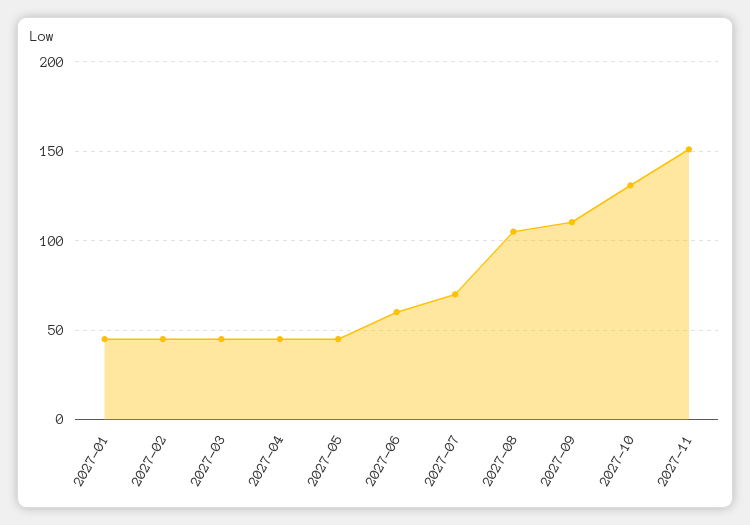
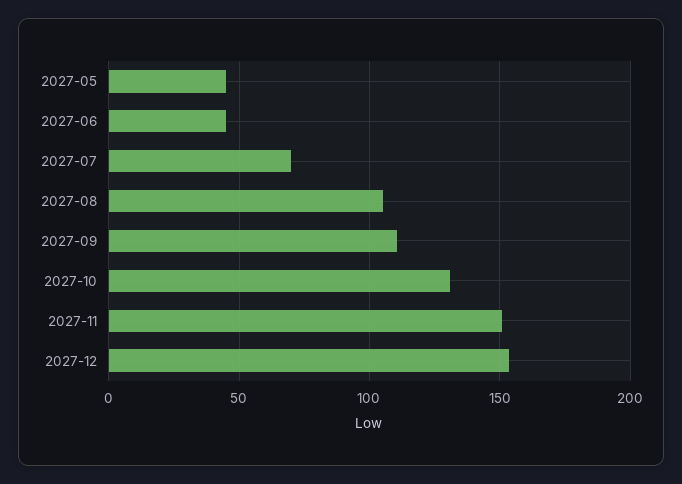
2027-01: 45 -> none
2027-02: 45 -> none
2027-03: 45 -> none
2027-04: 45 -> none
2027-06: 60 -> 45
2027-12: none -> 155

